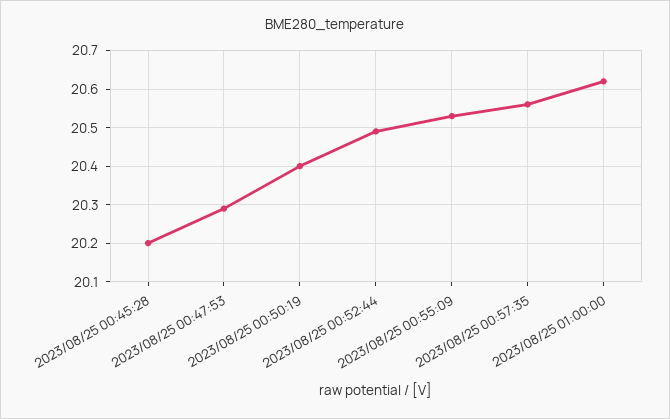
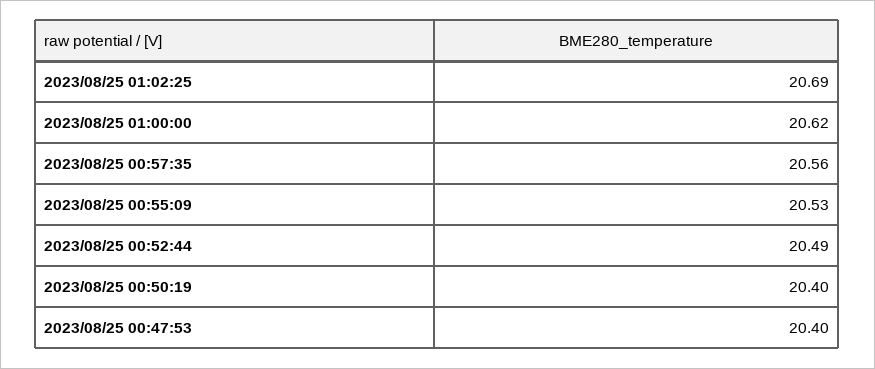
2023/08/25 00:45:28: 20.2 -> none
2023/08/25 00:47:53: 20.3 -> 20.4
2023/08/25 01:02:25: none -> 20.69

